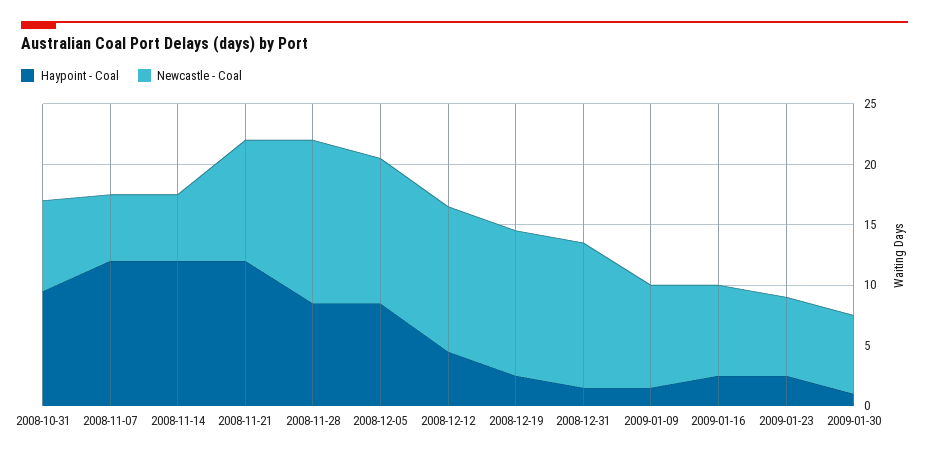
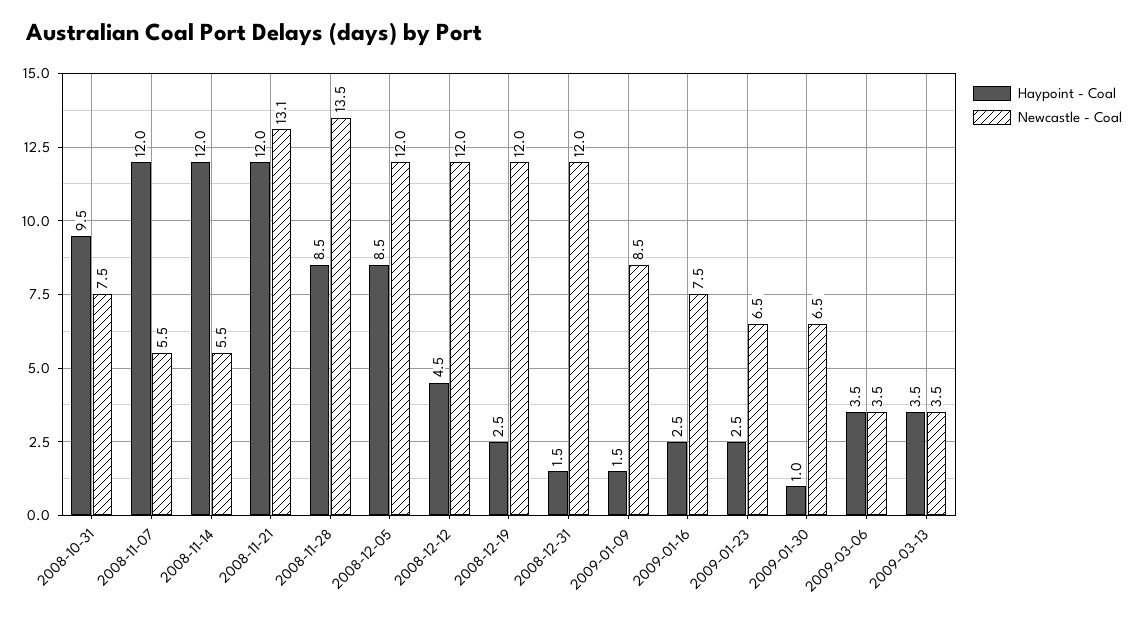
Newcastle - Coal, 2008-11-21: 10 -> 13.1
Haypoint - Coal, 2009-03-06: none -> 3.5
Newcastle - Coal, 2009-03-06: none -> 3.5
Haypoint - Coal, 2009-03-13: none -> 3.5
Newcastle - Coal, 2009-03-13: none -> 3.5

